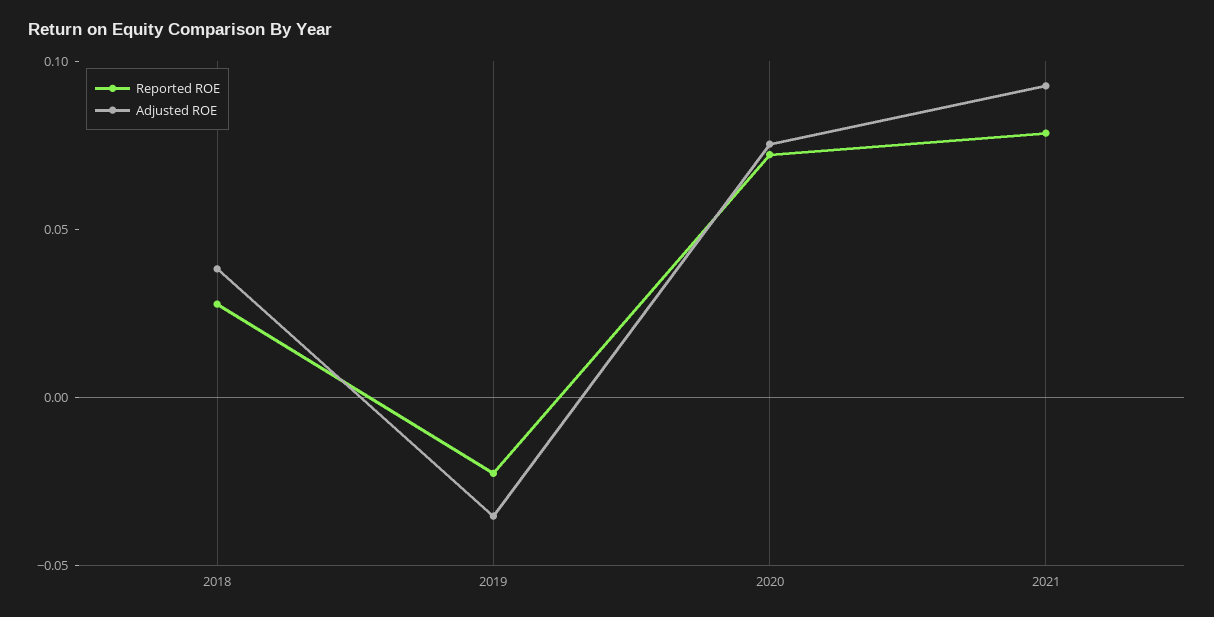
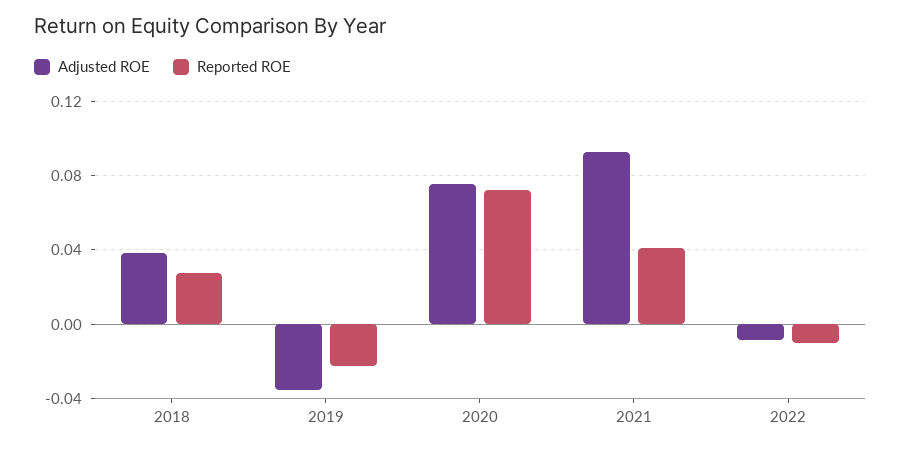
Reported ROE, 2021: 0.08 -> 0.04
Adjusted ROE, 2022: none -> -0.01
Reported ROE, 2022: none -> -0.01

